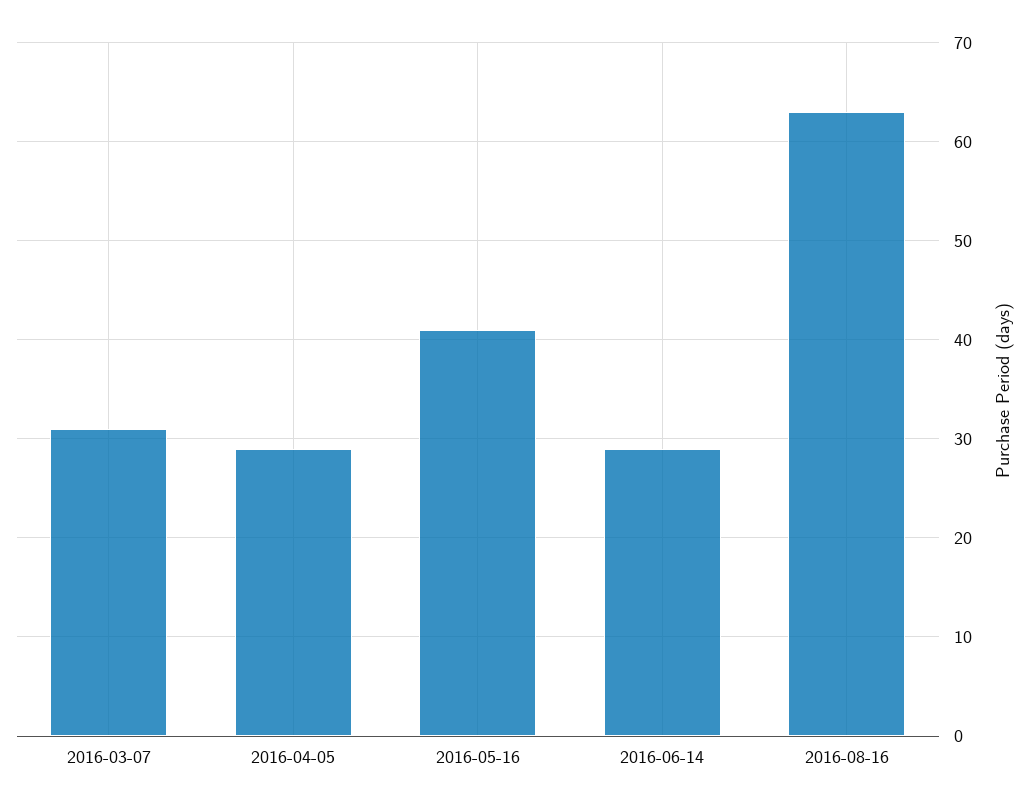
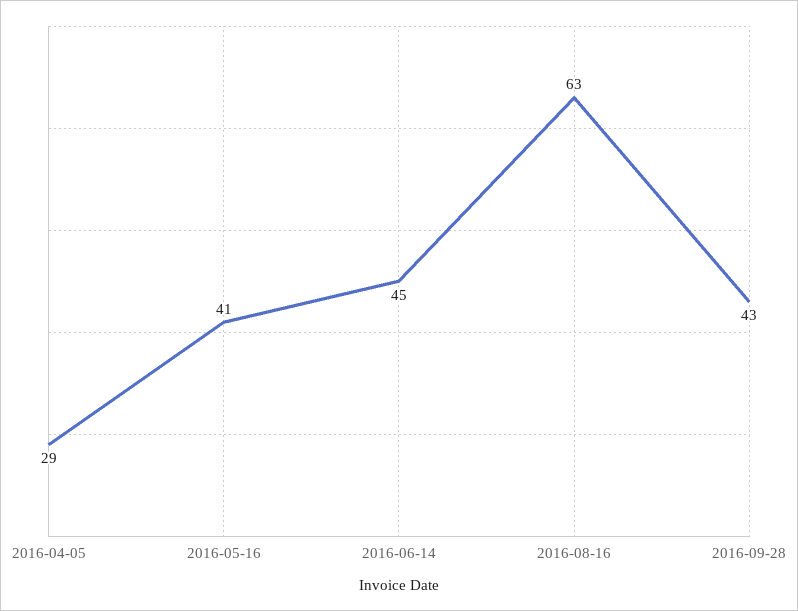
2016-03-07: 31 -> none
2016-06-14: 29 -> 45
2016-09-28: none -> 43

